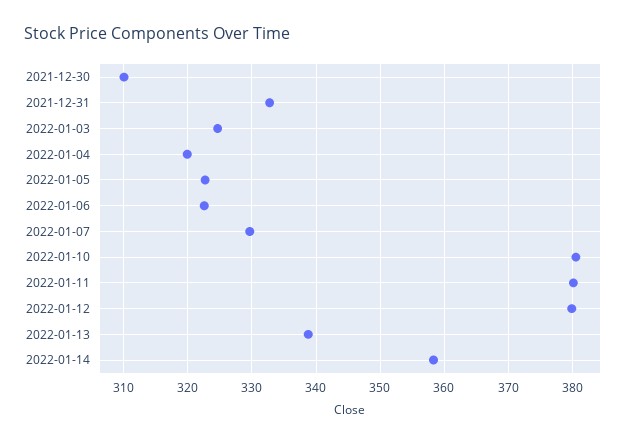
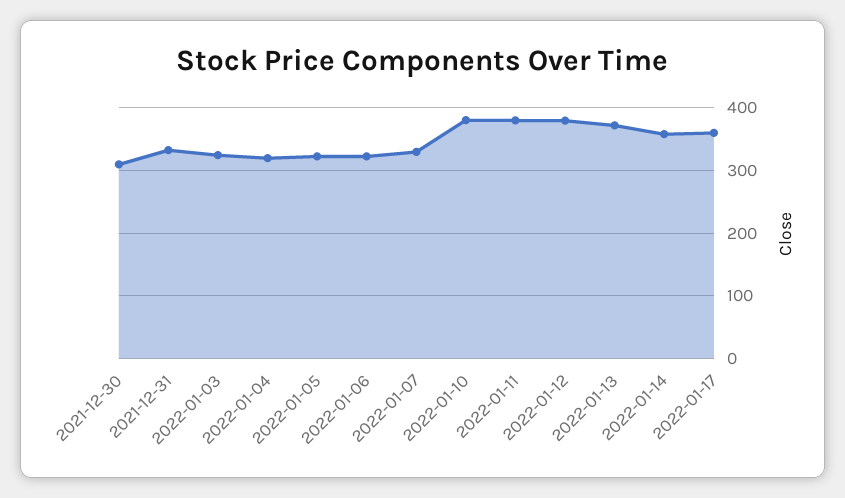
2022-01-13: 339 -> 370
2022-01-17: none -> 360

